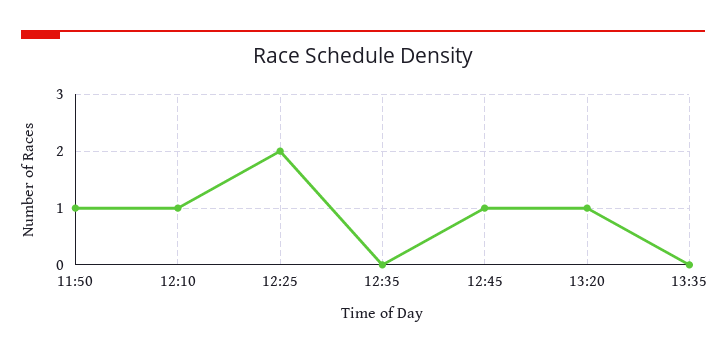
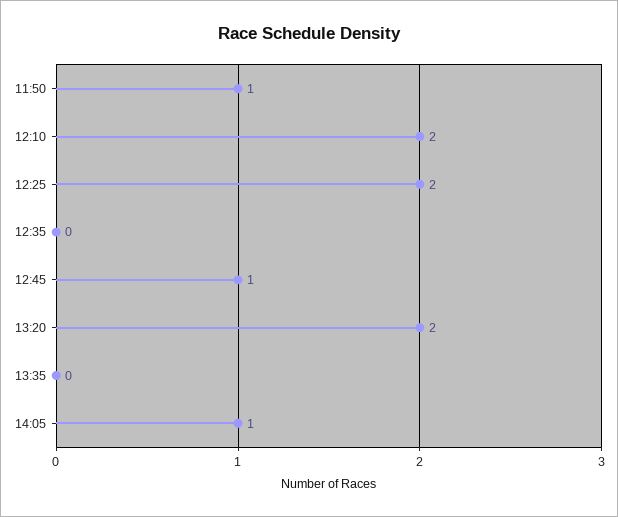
12:10: 1 -> 2
13:20: 1 -> 2
14:05: none -> 1

